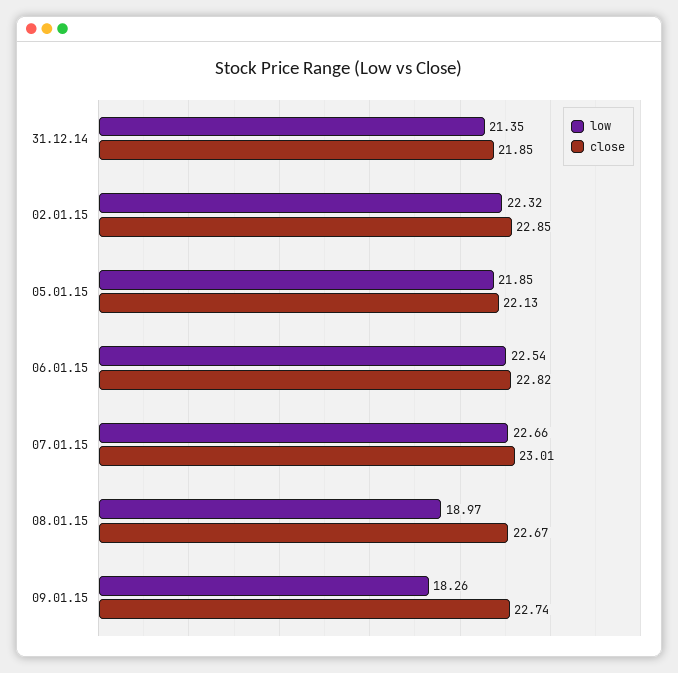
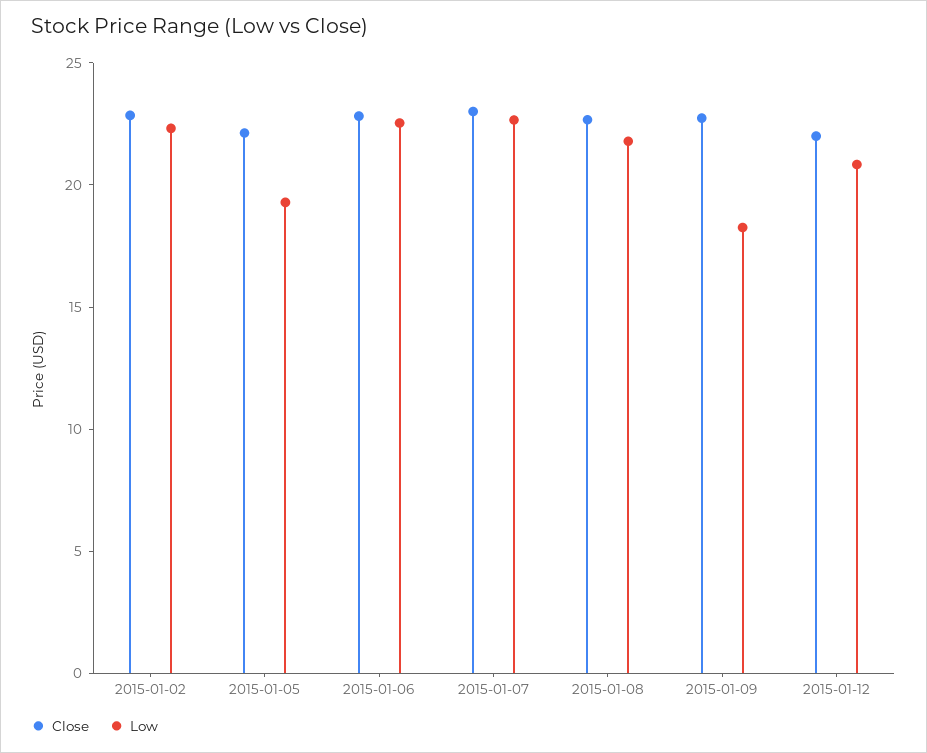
low, 31.12.14: 21.35 -> none
close, 31.12.14: 21.85 -> none
low, 05.01.15: 21.85 -> 19
low, 08.01.15: 18.97 -> 22
close, 2015-01-12: none -> 22
low, 2015-01-12: none -> 21

